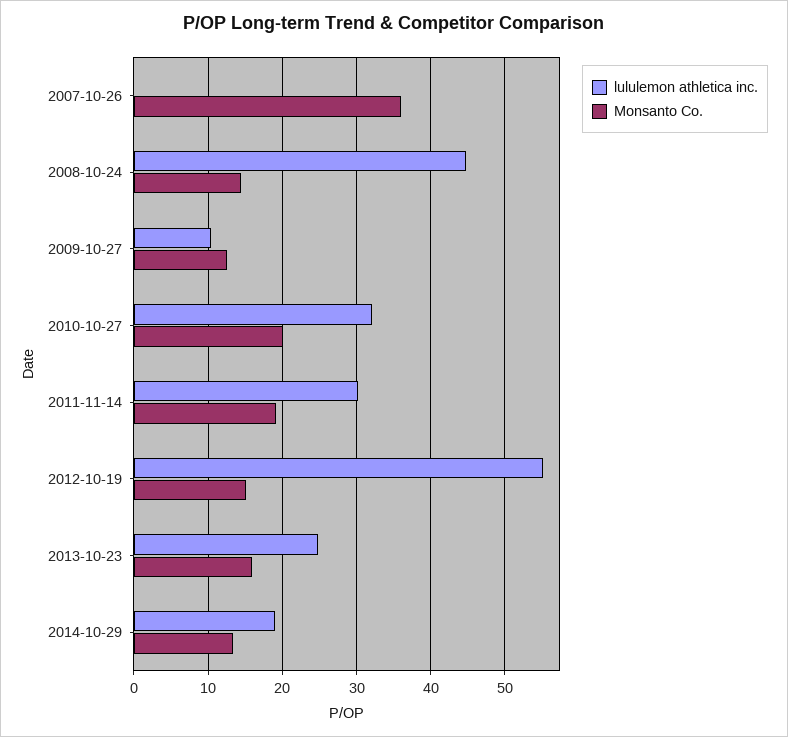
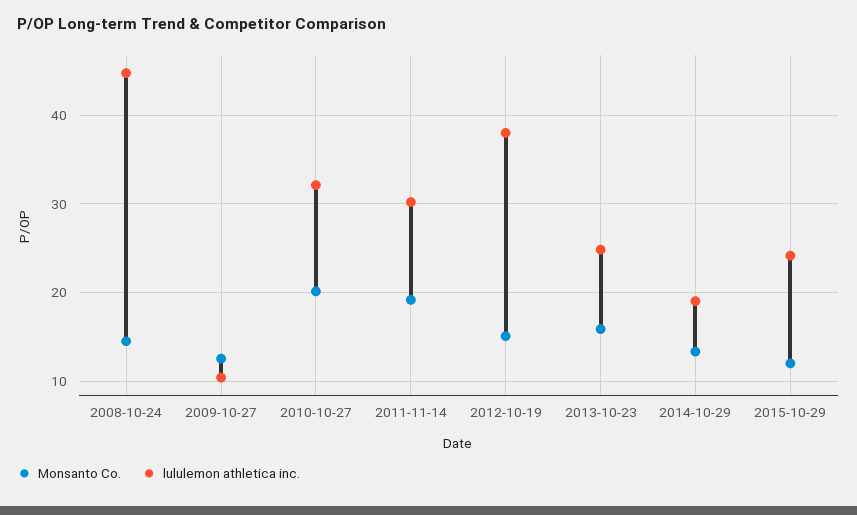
lululemon athletica inc., 2007-10-26: 0 -> none
Monsanto Co., 2007-10-26: 36 -> none
lululemon athletica inc., 2012-10-19: 55 -> 38
Monsanto Co., 2015-10-29: none -> 12
lululemon athletica inc., 2015-10-29: none -> 24

